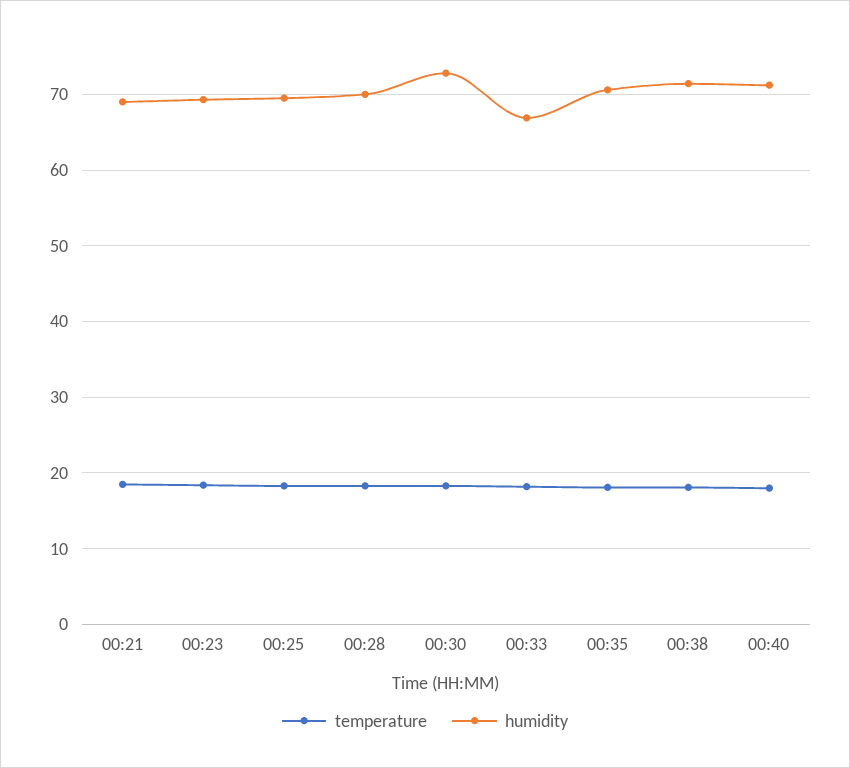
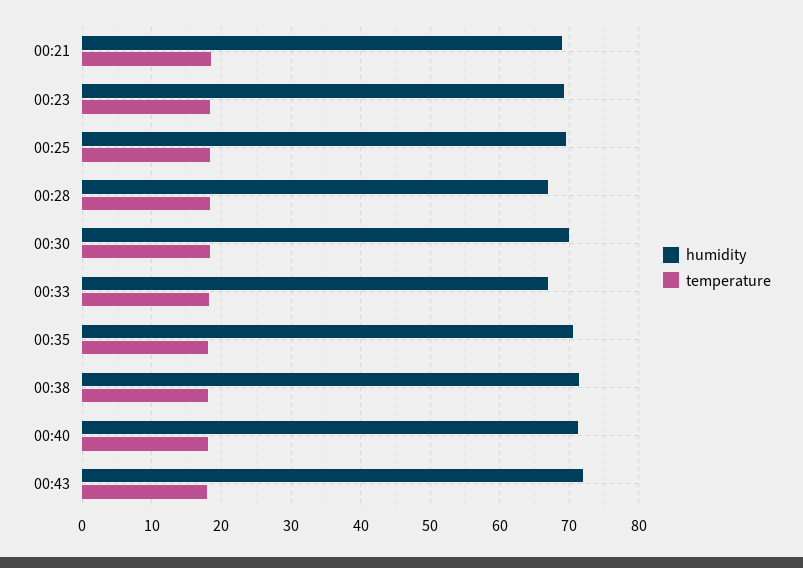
humidity, 00:28: 70 -> 67
humidity, 00:30: 73 -> 70
humidity, 00:43: none -> 72
temperature, 00:43: none -> 18

